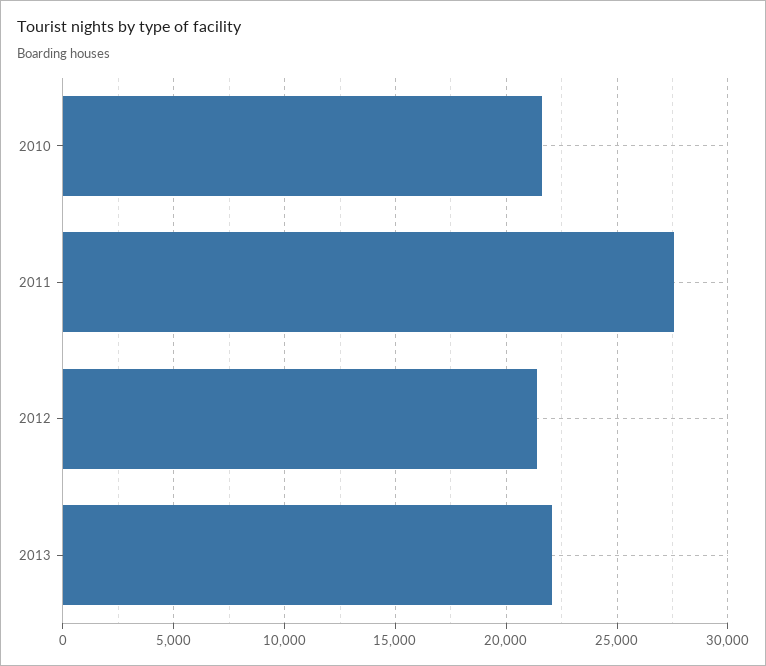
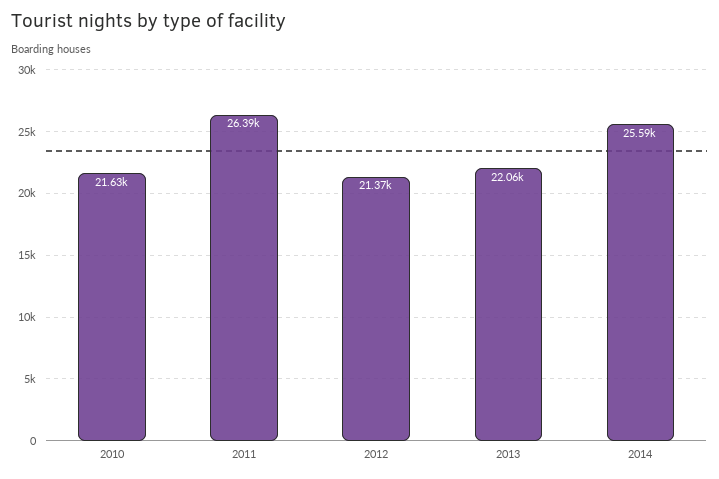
2011: 27500 -> 26390
2014: none -> 25590

